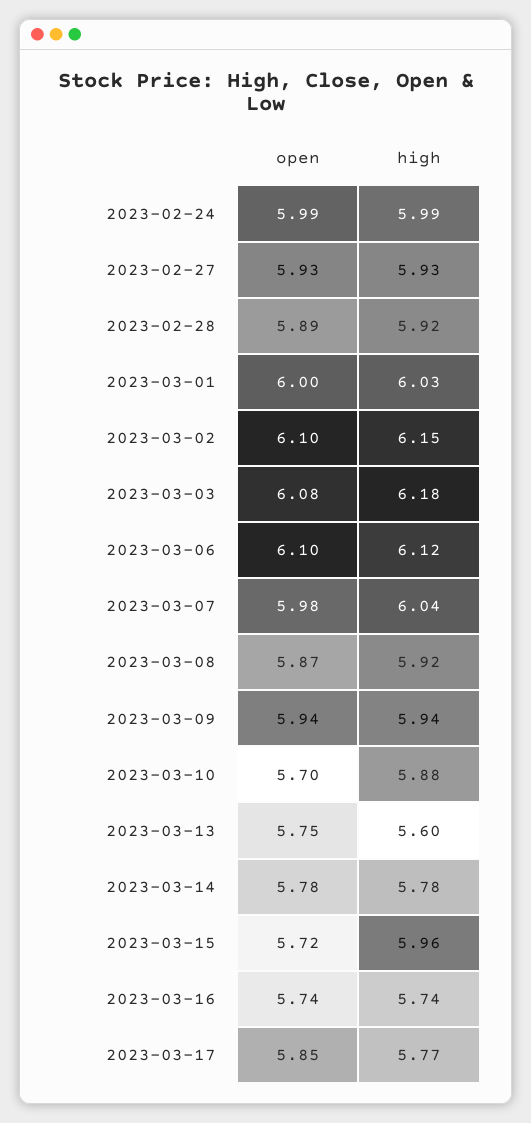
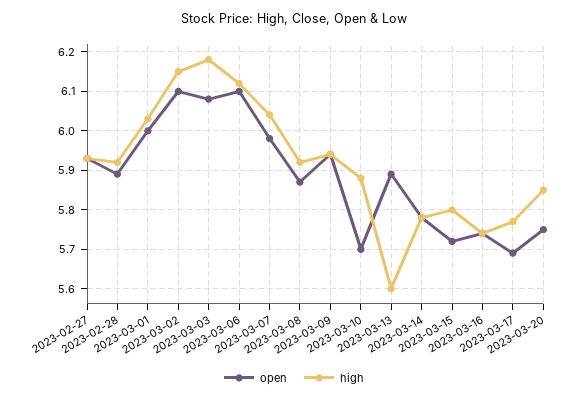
open, 2023-02-24: 5.99 -> none
high, 2023-02-24: 5.99 -> none
open, 2023-03-13: 5.75 -> 5.9
high, 2023-03-15: 5.96 -> 5.8
open, 2023-03-17: 5.85 -> 5.7
open, 2023-03-20: none -> 5.75
high, 2023-03-20: none -> 5.85

